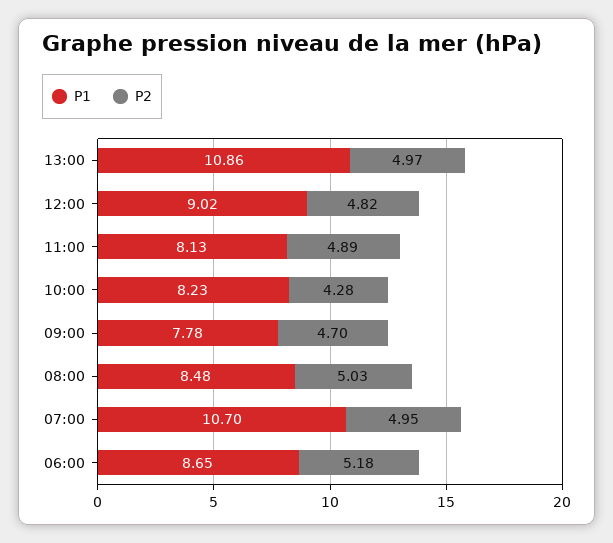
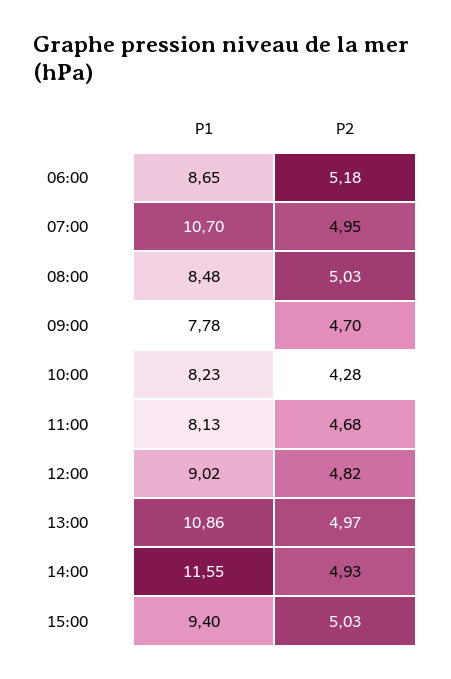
P2, 11:00: 4.89 -> 4.68
P1, 14:00: none -> 11.55
P2, 14:00: none -> 4.93
P1, 15:00: none -> 9.4
P2, 15:00: none -> 5.03

